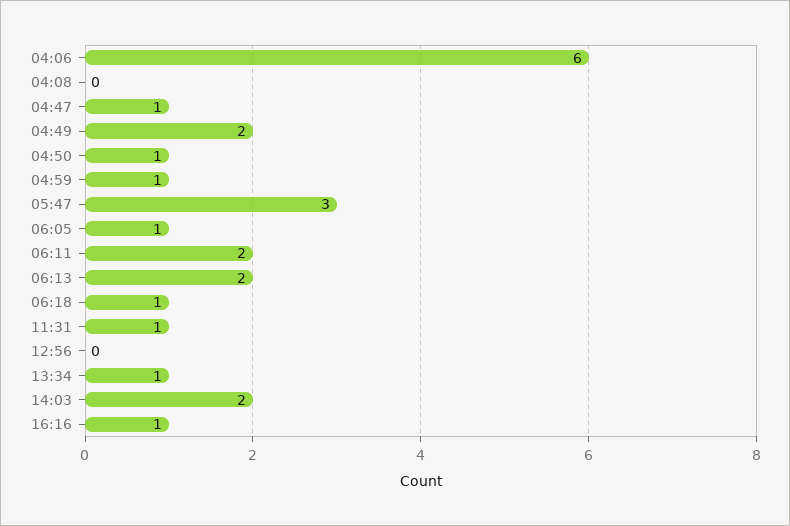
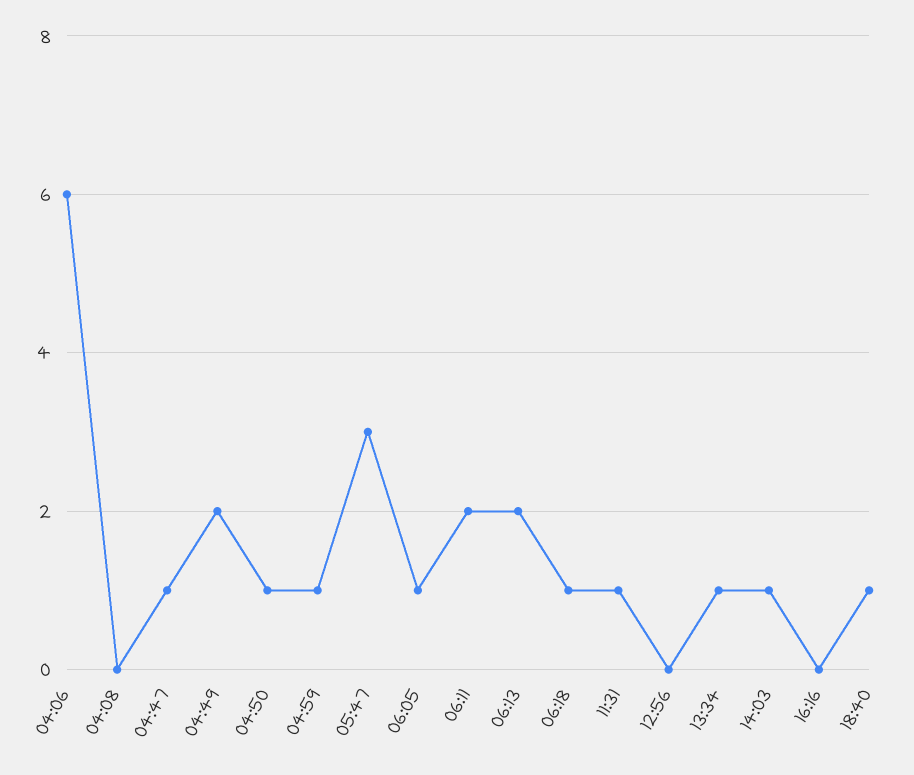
14:03: 2 -> 1
16:16: 1 -> 0
18:40: none -> 1

